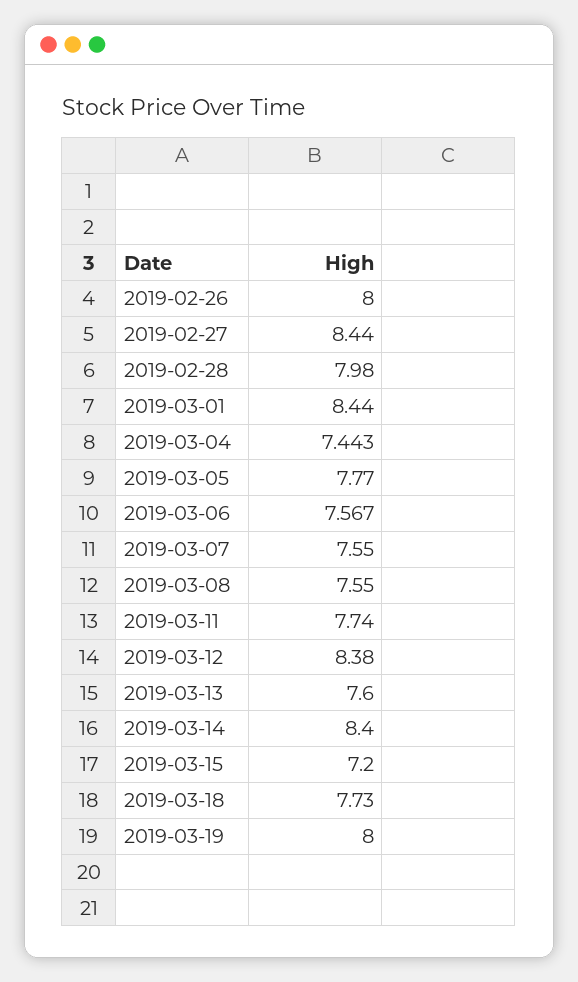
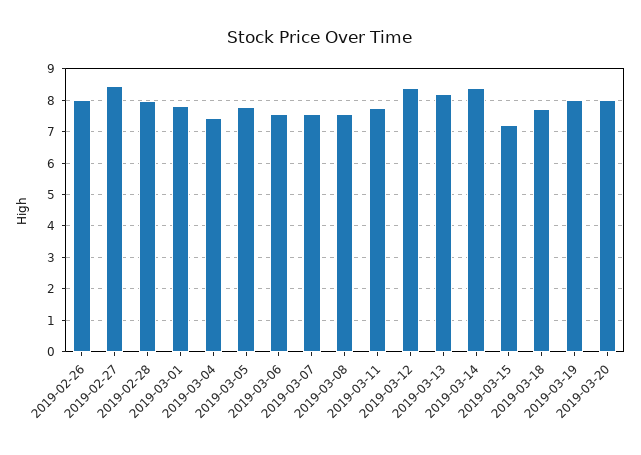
2019-03-01: 8.44 -> 7.8
2019-03-13: 7.6 -> 8.2
2019-03-20: none -> 8

